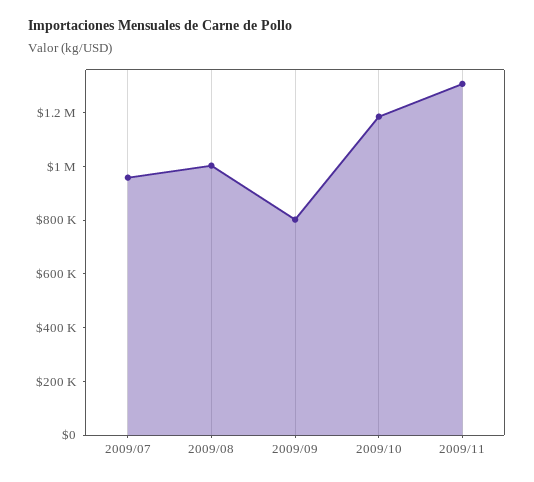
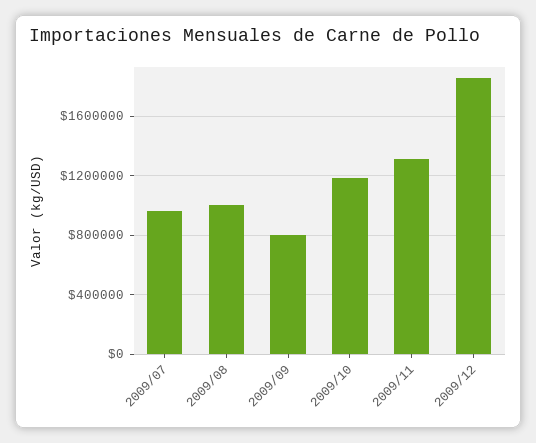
2009/12: none -> 1850000

